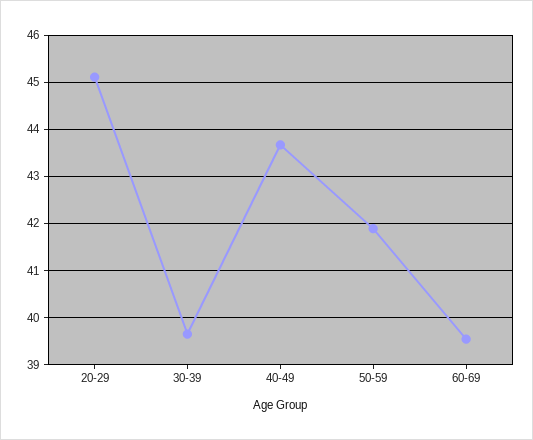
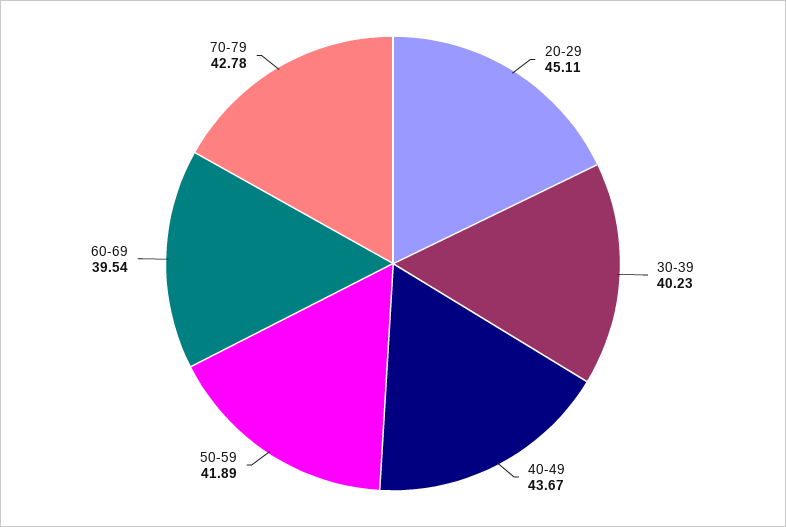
30-39: 39.6 -> 40.23
70-79: none -> 42.78

